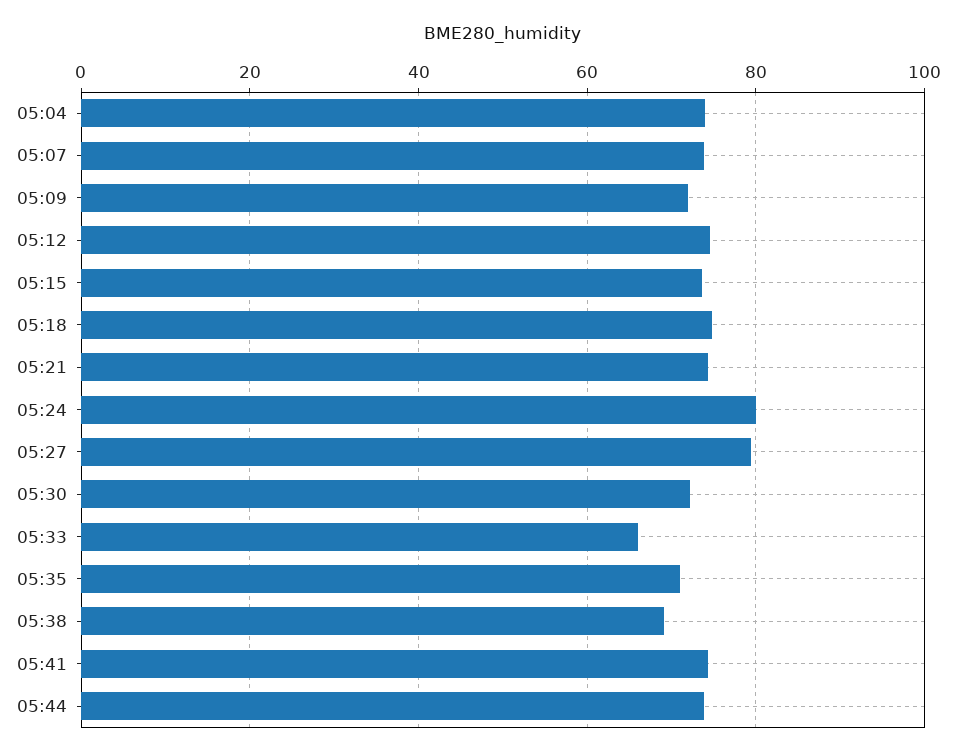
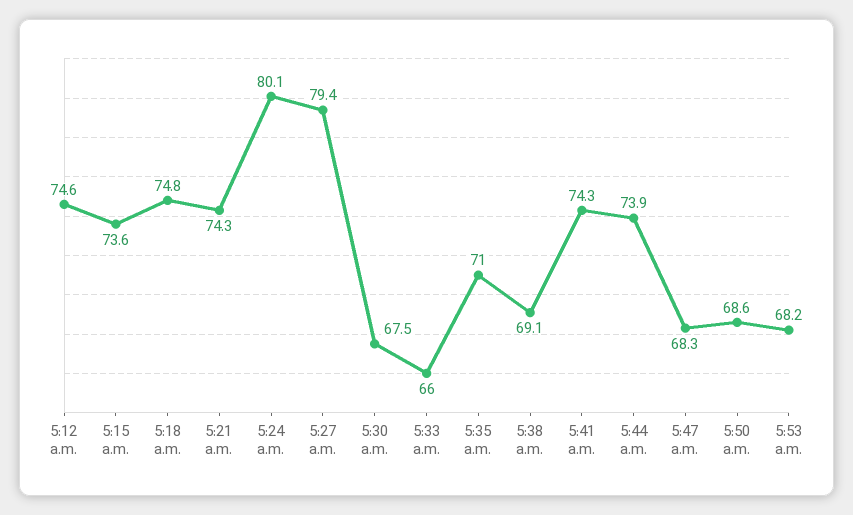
05:04: 74 -> none
05:07: 74 -> none
05:09: 72 -> none
05:30: 72 -> 67.5
5:47 a.m.: none -> 68.3
5:50 a.m.: none -> 68.6
5:53 a.m.: none -> 68.2

